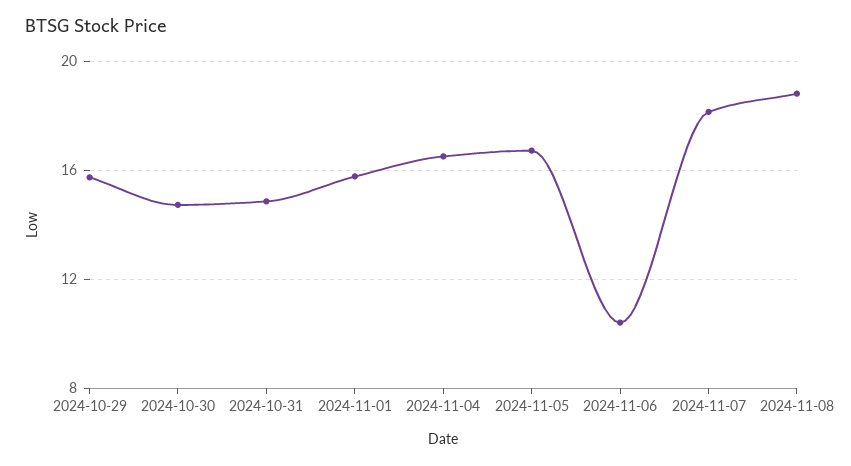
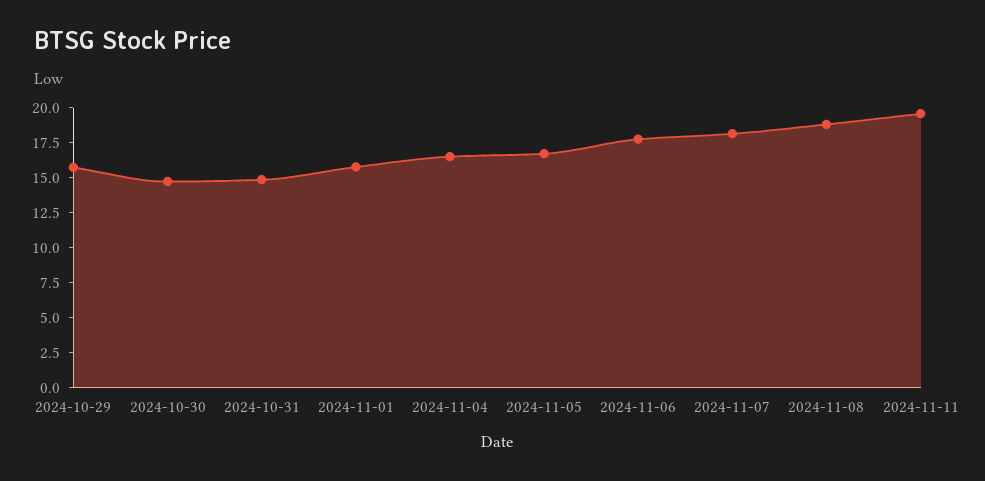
2024-11-06: 10.5 -> 17.5
2024-11-11: none -> 20

